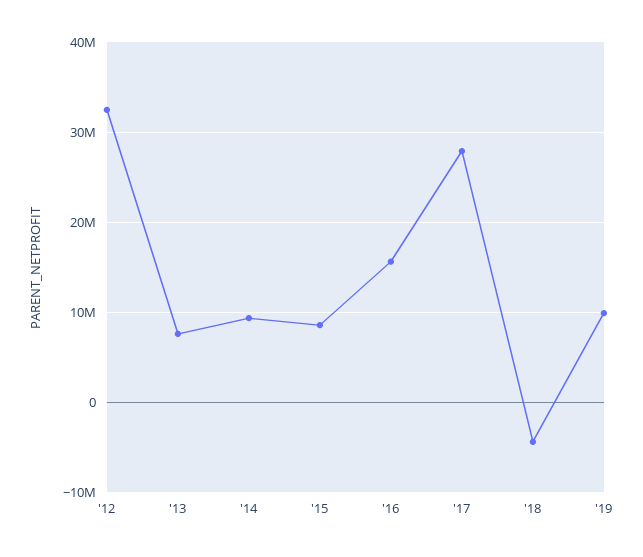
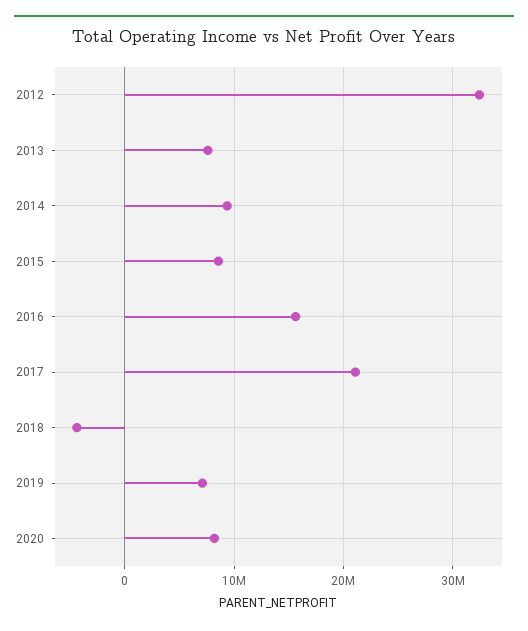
'17: 28000000 -> 21000000
'19: 10000000 -> 7000000
2020: none -> 8000000

